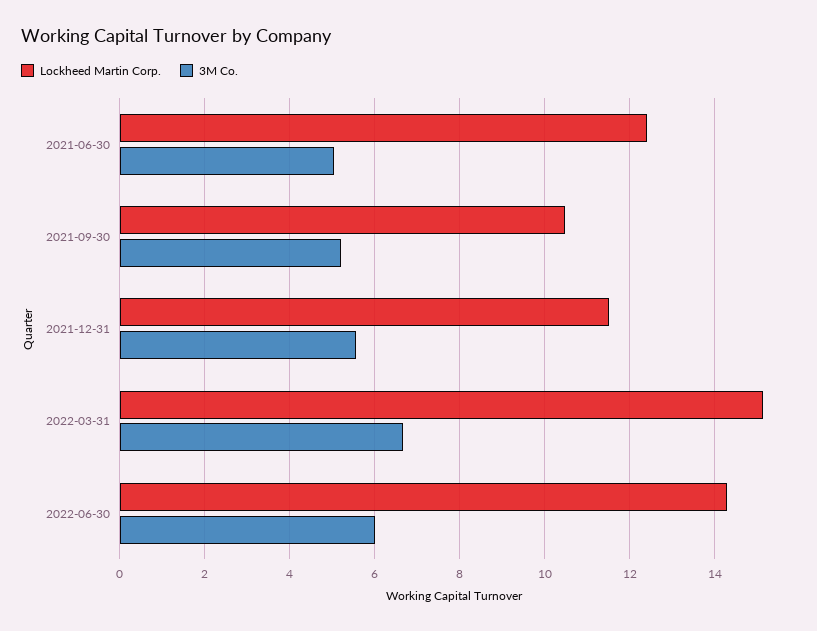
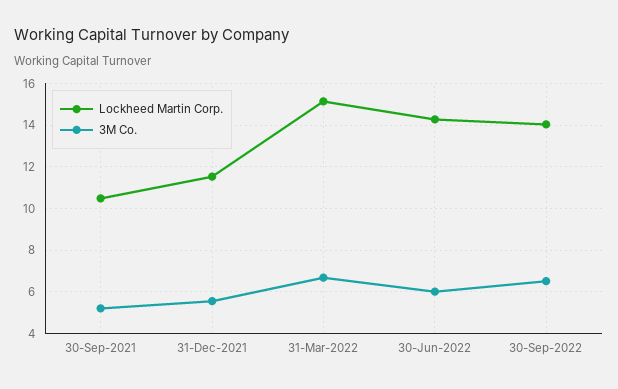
Lockheed Martin Corp., 2021-06-30: 12.4 -> none
3M Co., 2021-06-30: 5 -> none
Lockheed Martin Corp., 30-Sep-2022: none -> 14
3M Co., 30-Sep-2022: none -> 6.5

